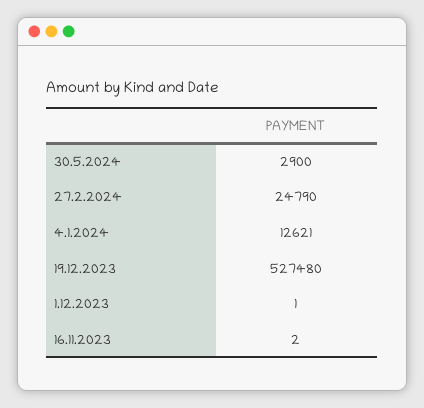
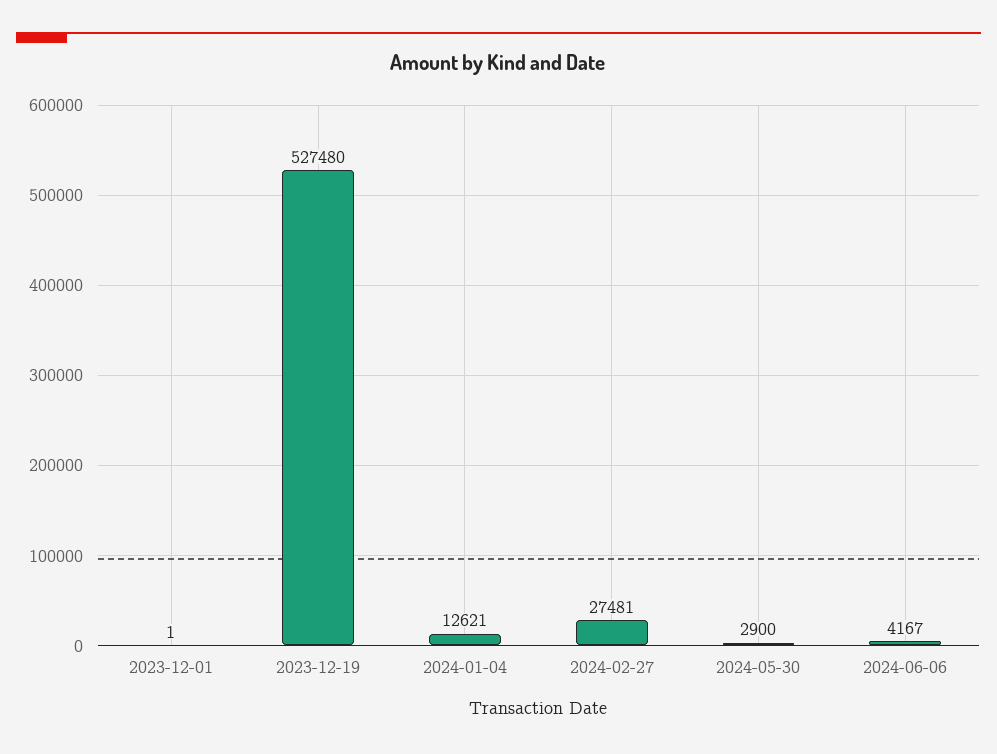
27.2.2024: 24790 -> 27481
16.11.2023: 2 -> none
2024-06-06: none -> 4167

